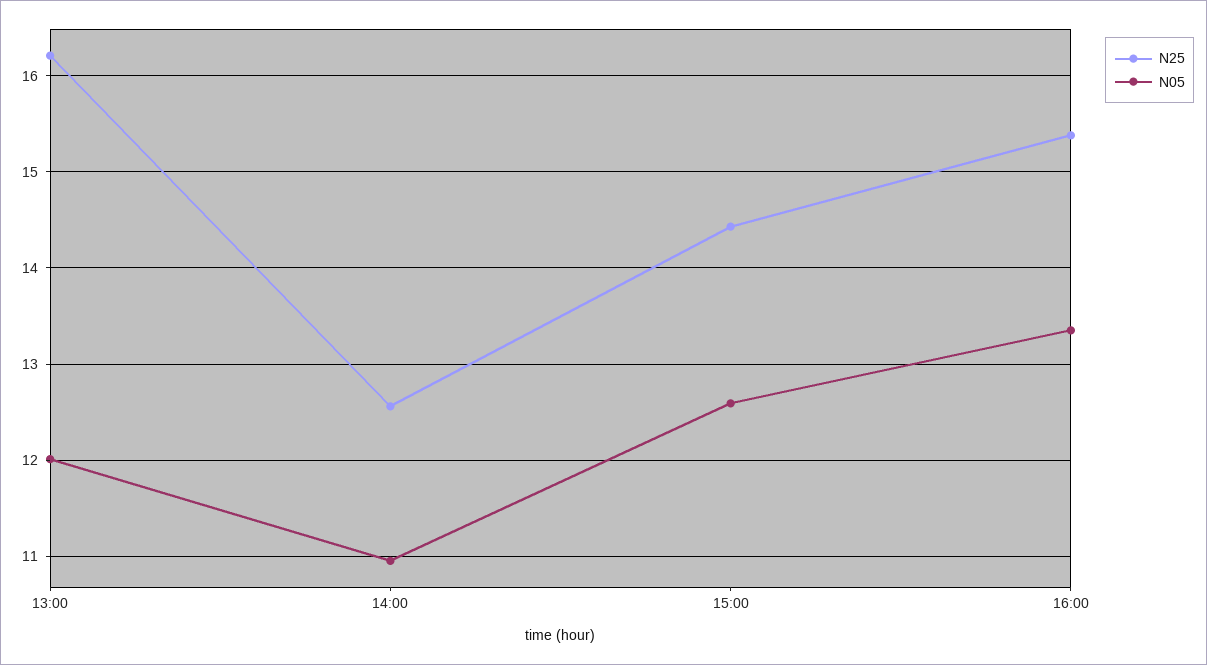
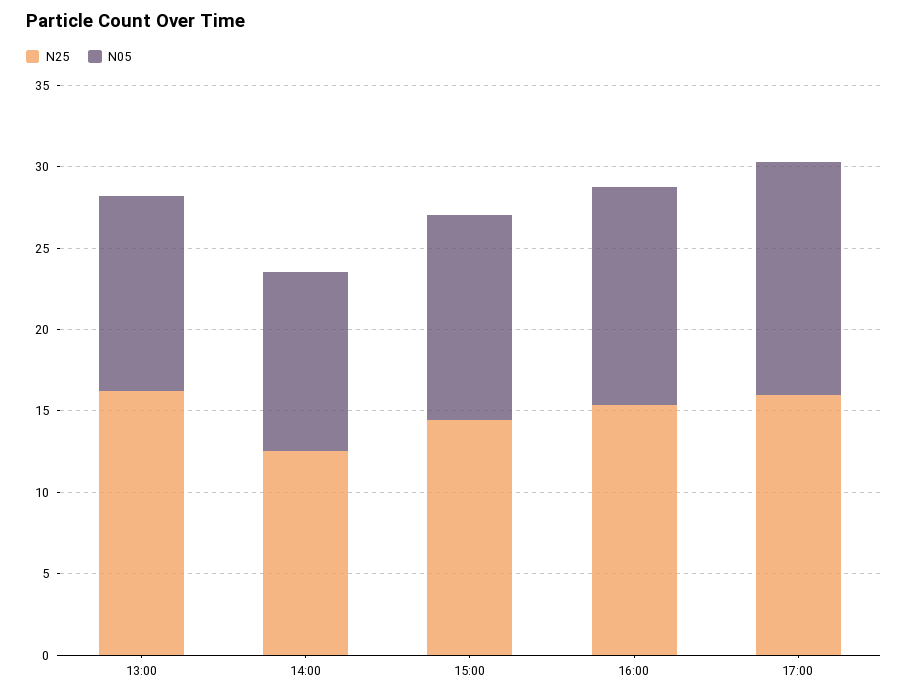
N25, 17:00: none -> 16
N05, 17:00: none -> 14

